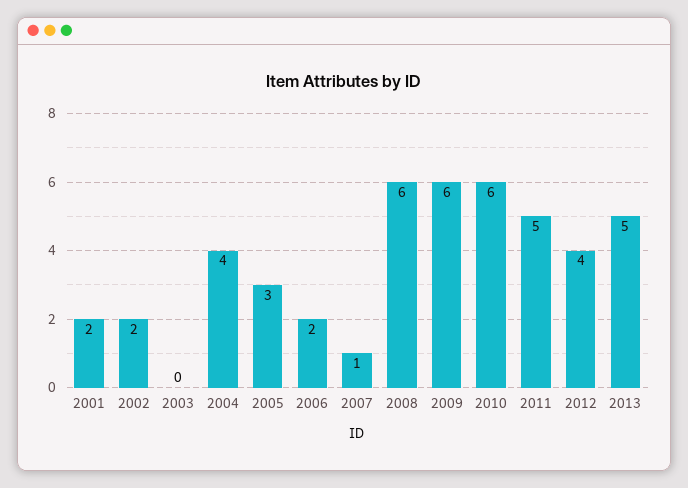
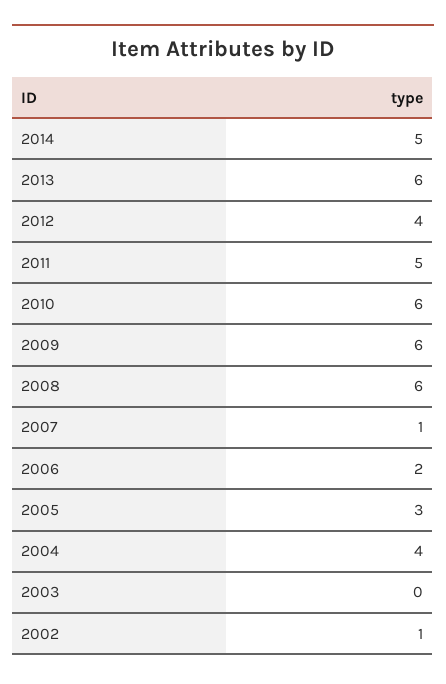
2001: 2 -> none
2002: 2 -> 1
2013: 5 -> 6
2014: none -> 5

